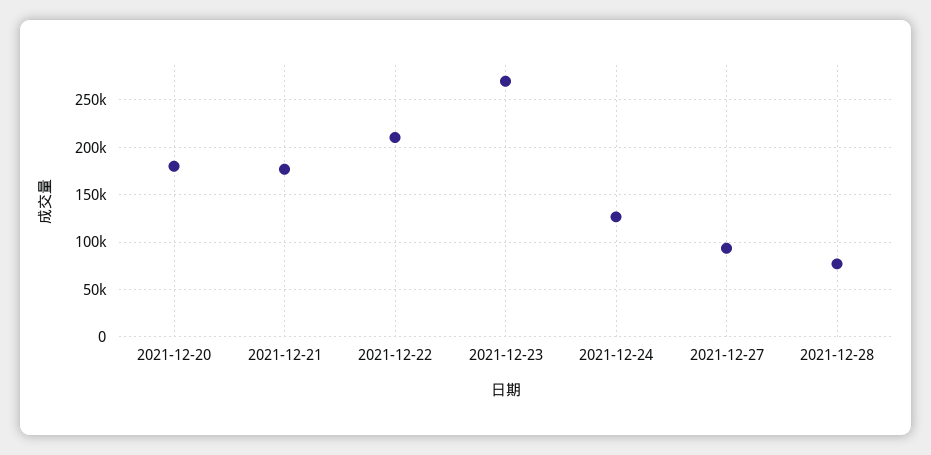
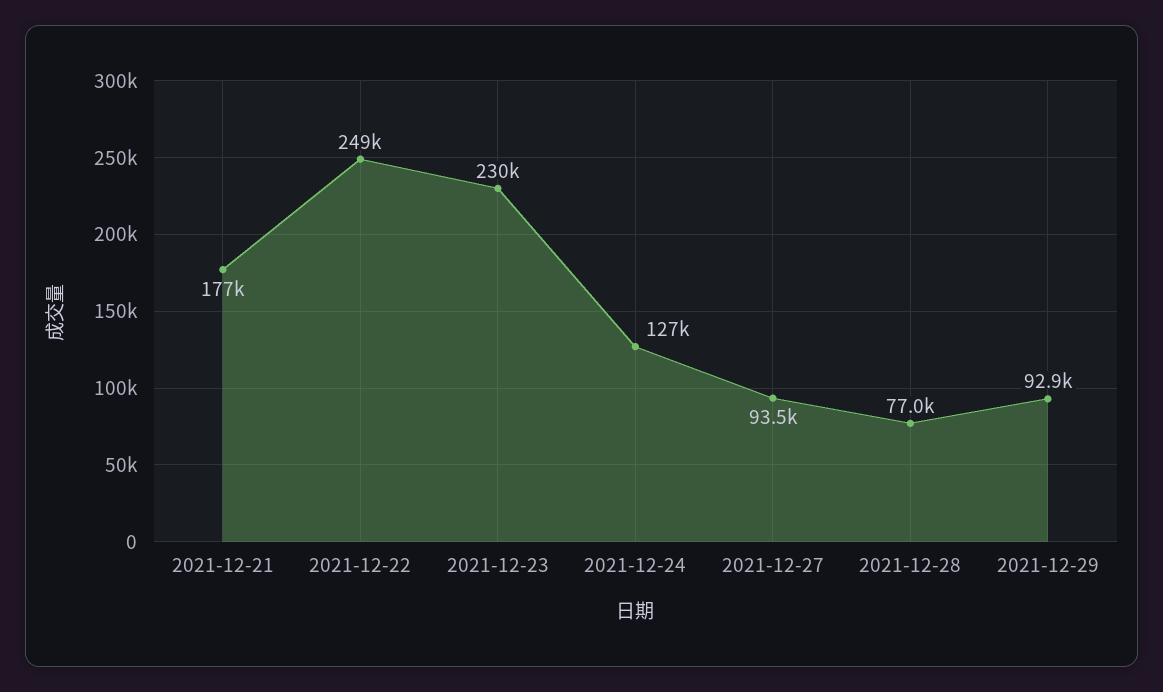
2021-12-20: 180000 -> none
2021-12-22: 210000 -> 249000
2021-12-23: 270000 -> 230000
2021-12-29: none -> 92900

